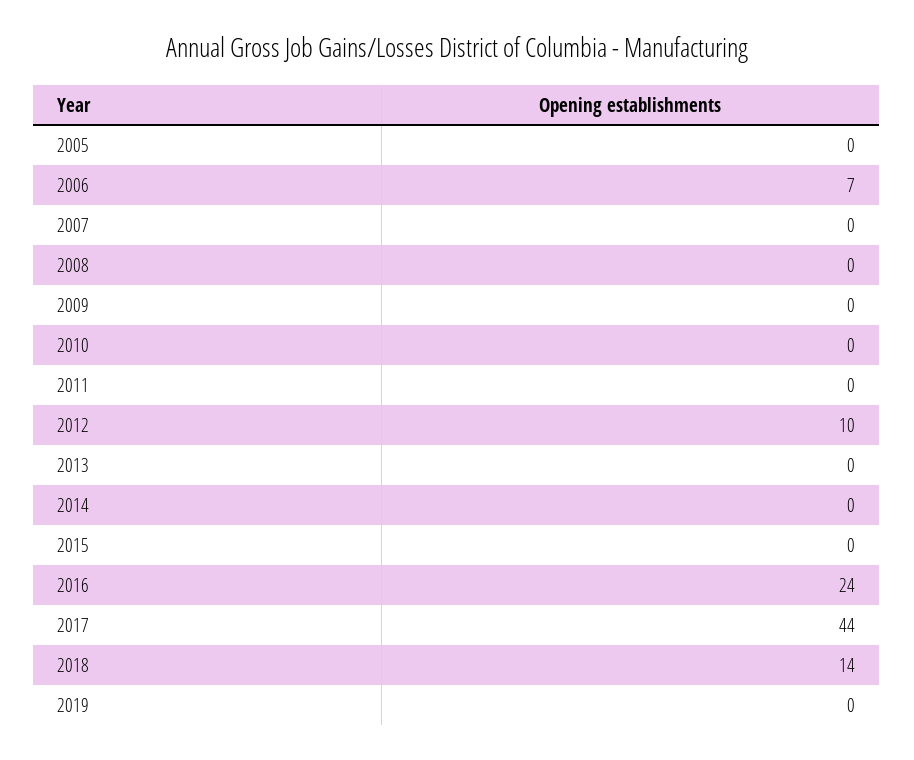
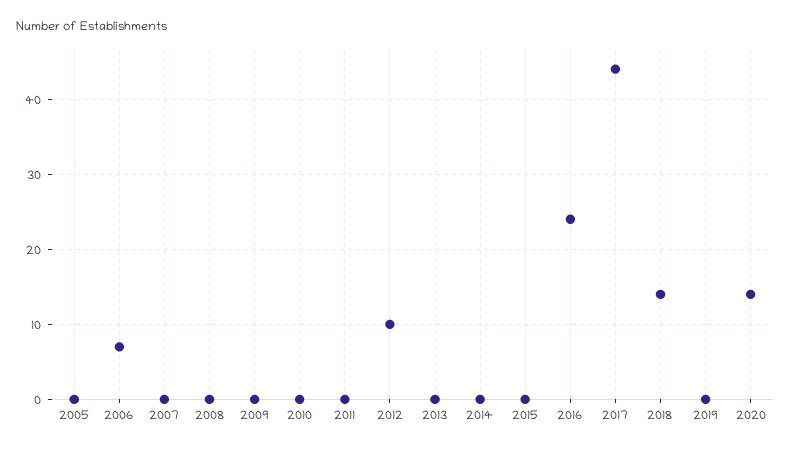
2020: none -> 14

